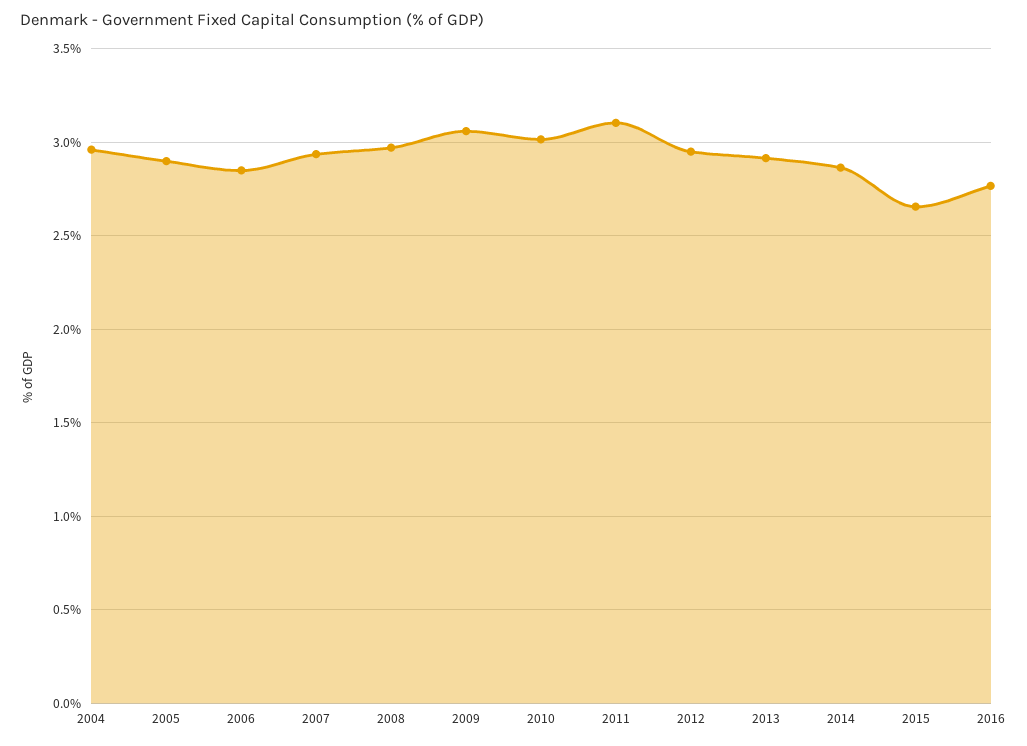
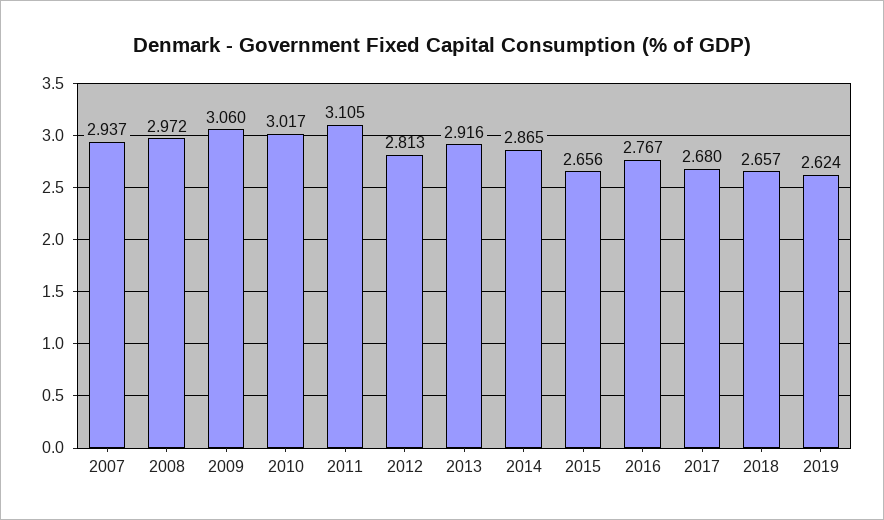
2004: 2.95 -> none
2005: 2.9 -> none
2006: 2.85 -> none
2012: 2.95 -> 2.813
2017: none -> 2.68
2018: none -> 2.657
2019: none -> 2.624

